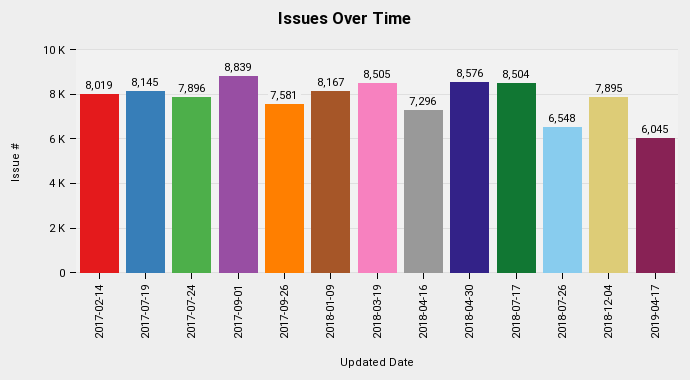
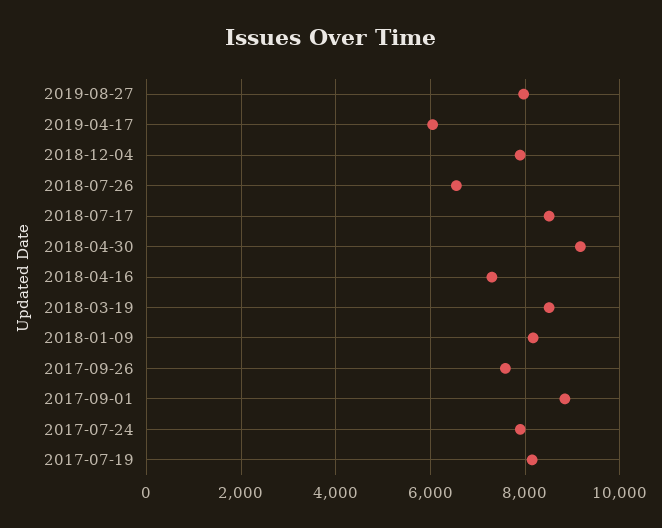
2017-02-14: 8019 -> none
2018-04-30: 8576 -> 9200
2019-08-27: none -> 8000

